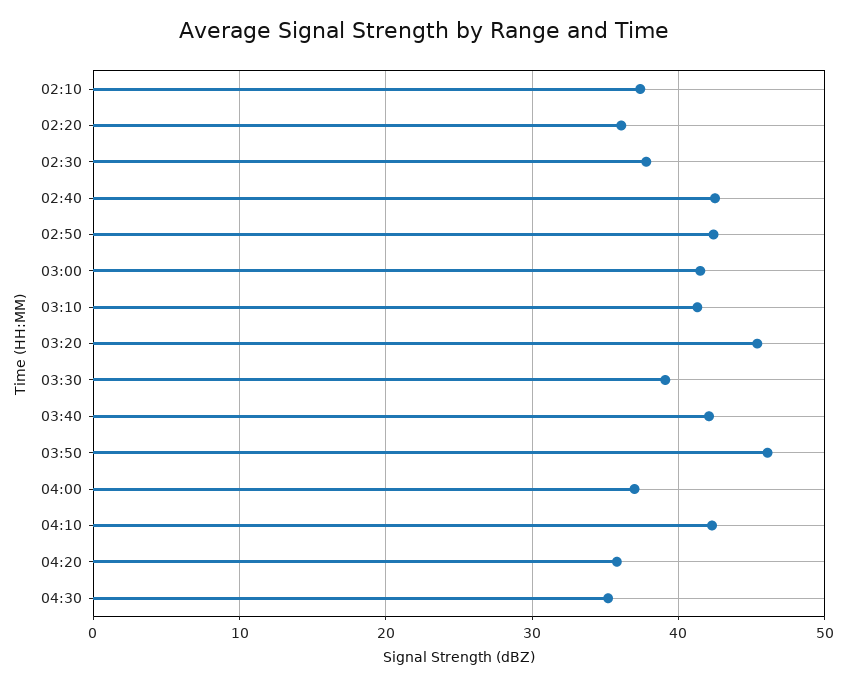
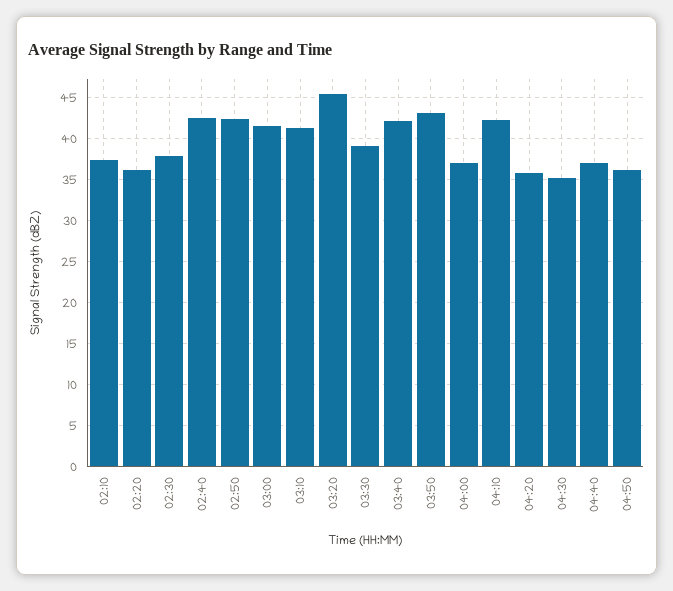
03:50: 46 -> 43
04:40: none -> 37
04:50: none -> 36

